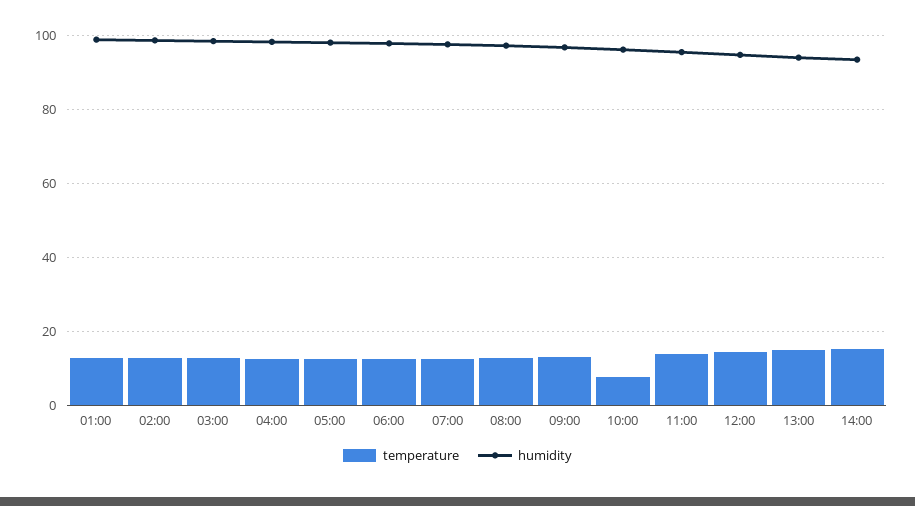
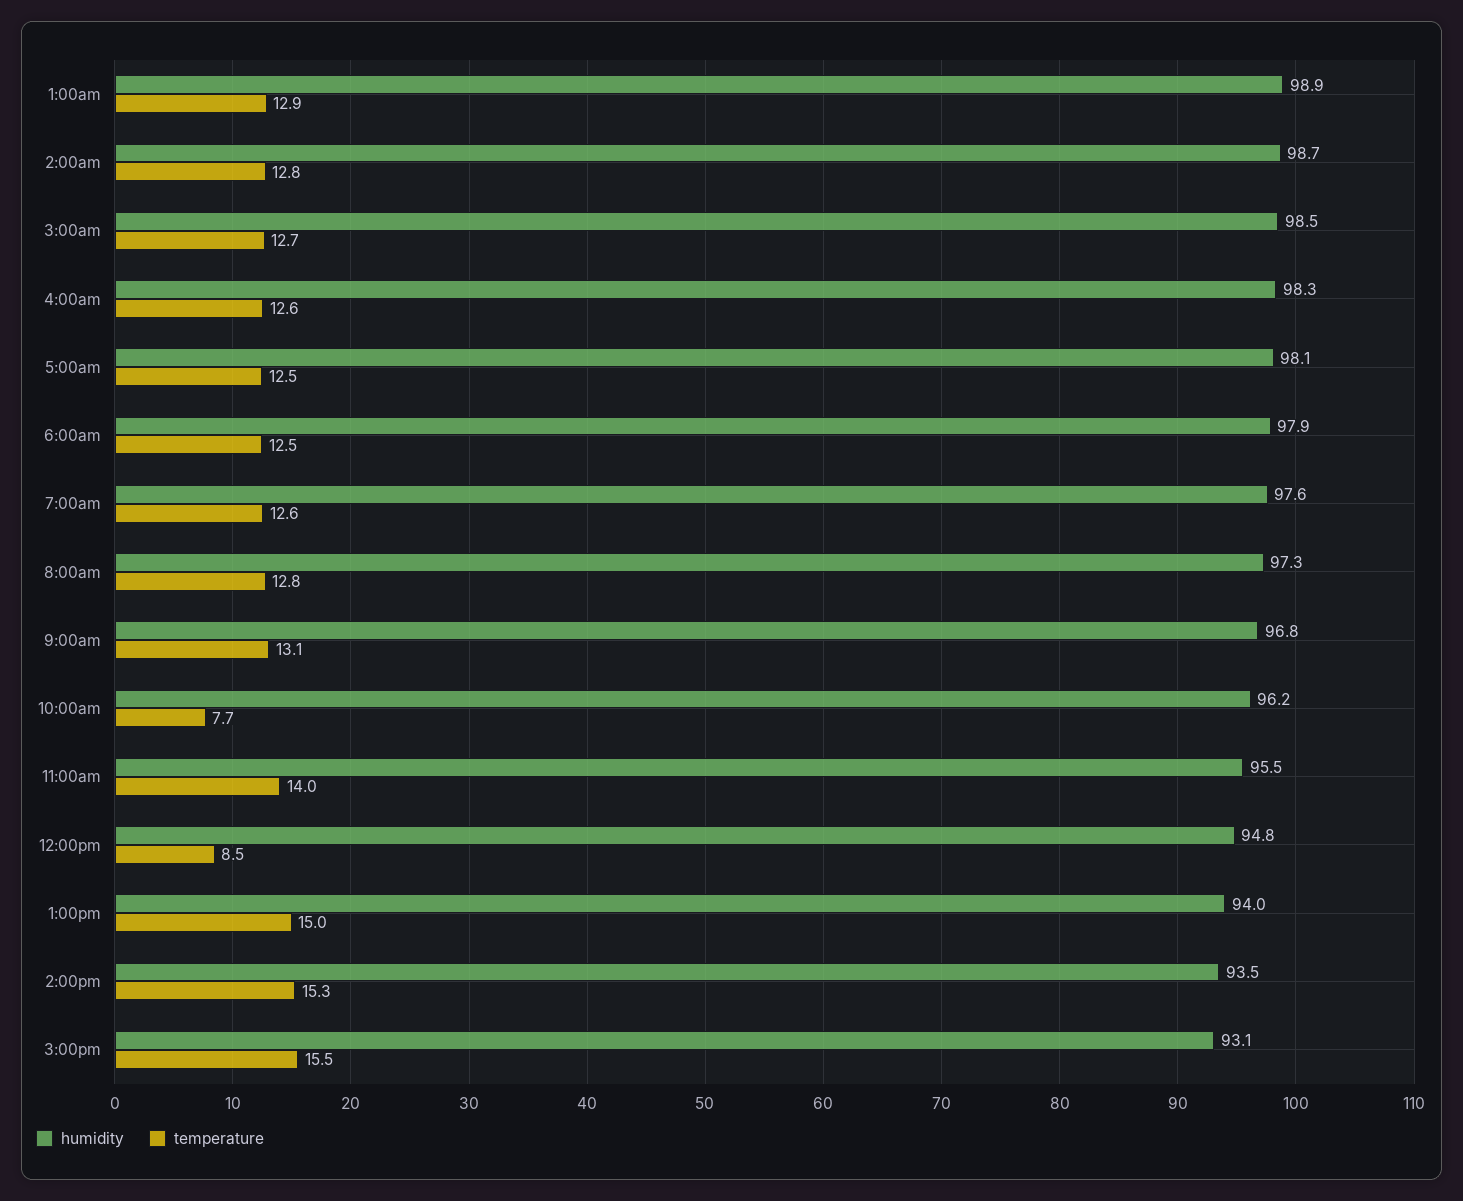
temperature, 12:00: 14 -> 8.5
humidity, 3:00pm: none -> 93.1
temperature, 3:00pm: none -> 15.5

